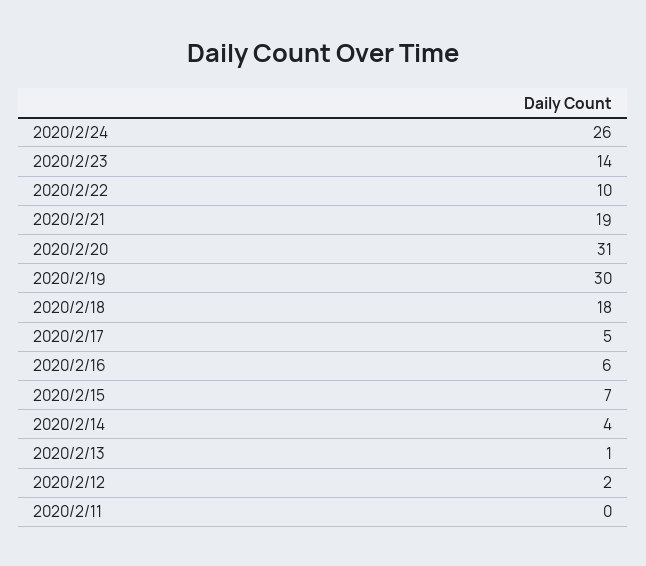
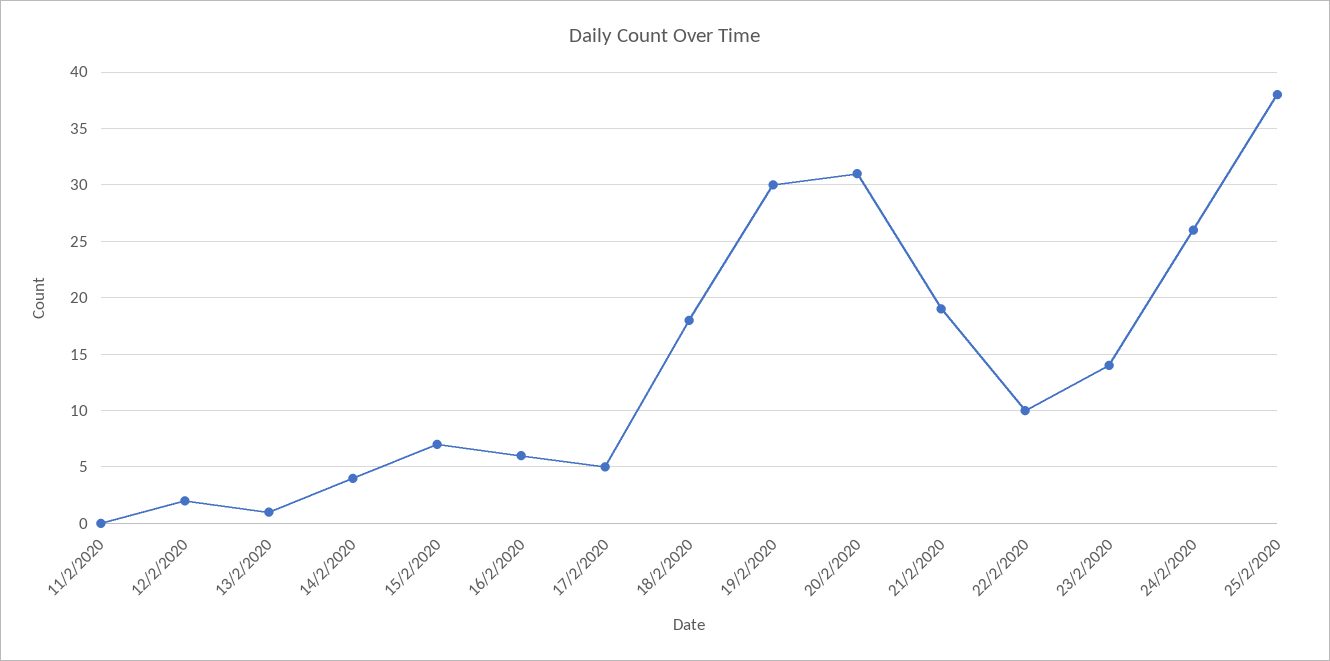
25/2/2020: none -> 38

